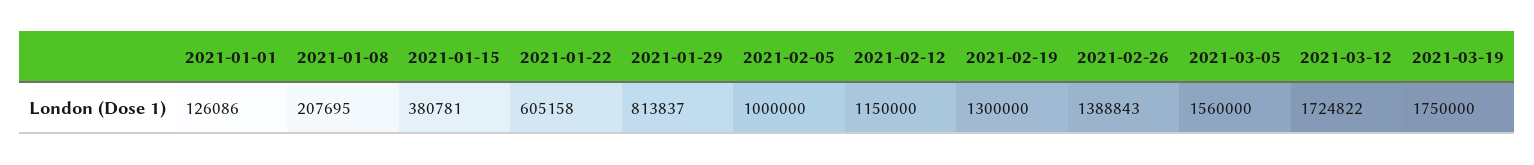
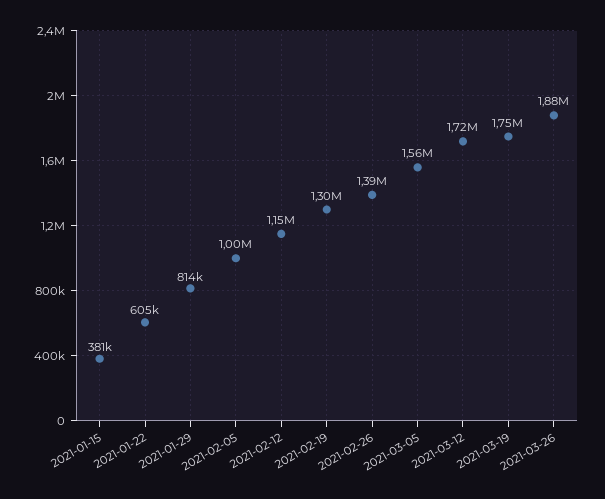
2021-01-01: 126086 -> none
2021-01-08: 207695 -> none
2021-03-26: none -> 1880000

